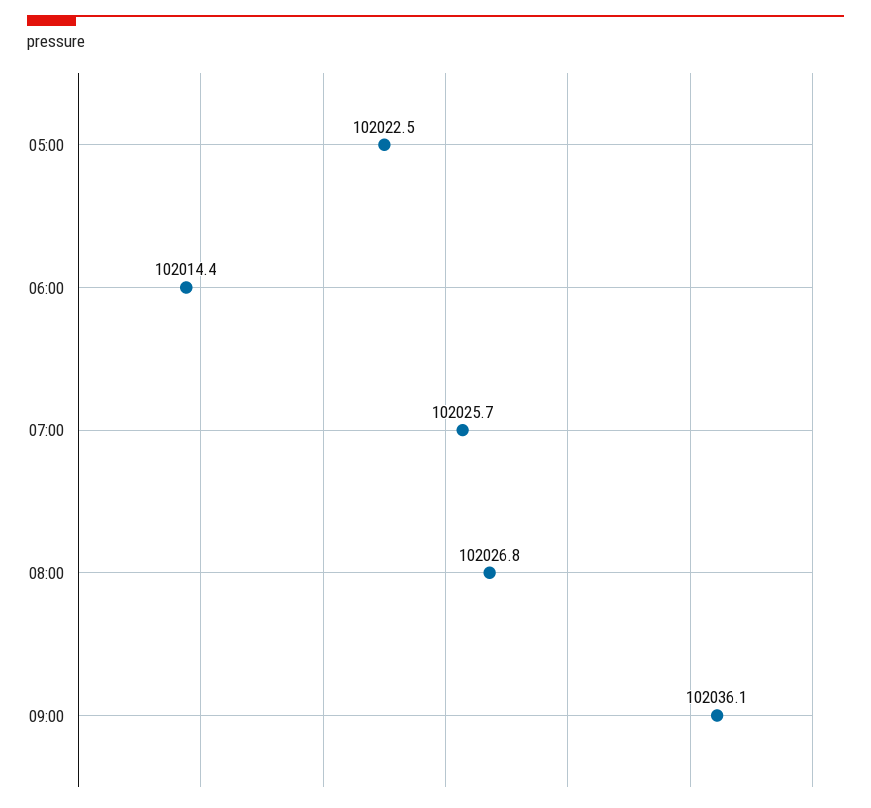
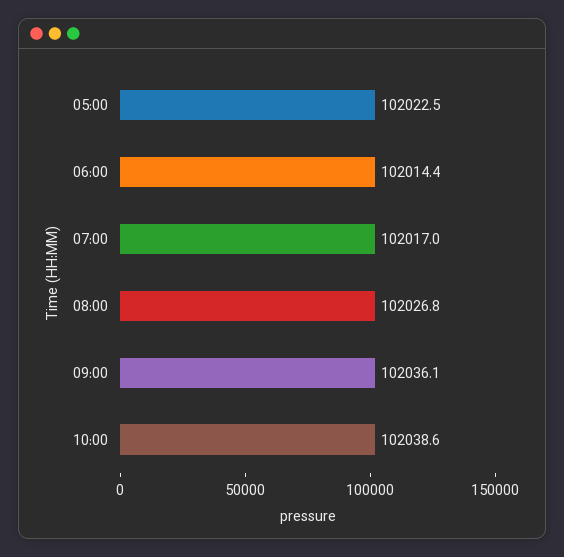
07:00: 102025.7 -> 102017
10:00: none -> 102038.6

